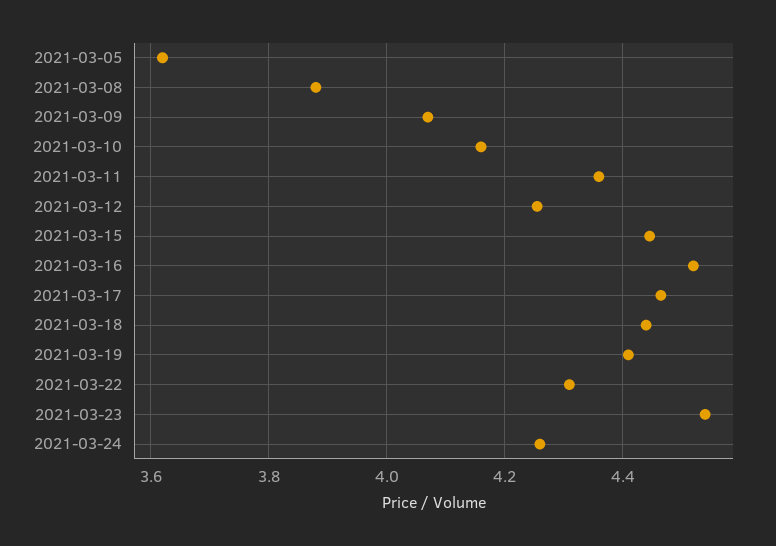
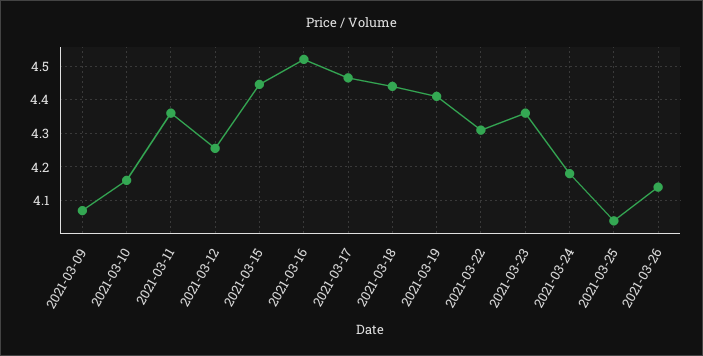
2021-03-05: 3.62 -> none
2021-03-08: 3.88 -> none
2021-03-23: 4.54 -> 4.36
2021-03-24: 4.26 -> 4.18
2021-03-25: none -> 4.04
2021-03-26: none -> 4.14

